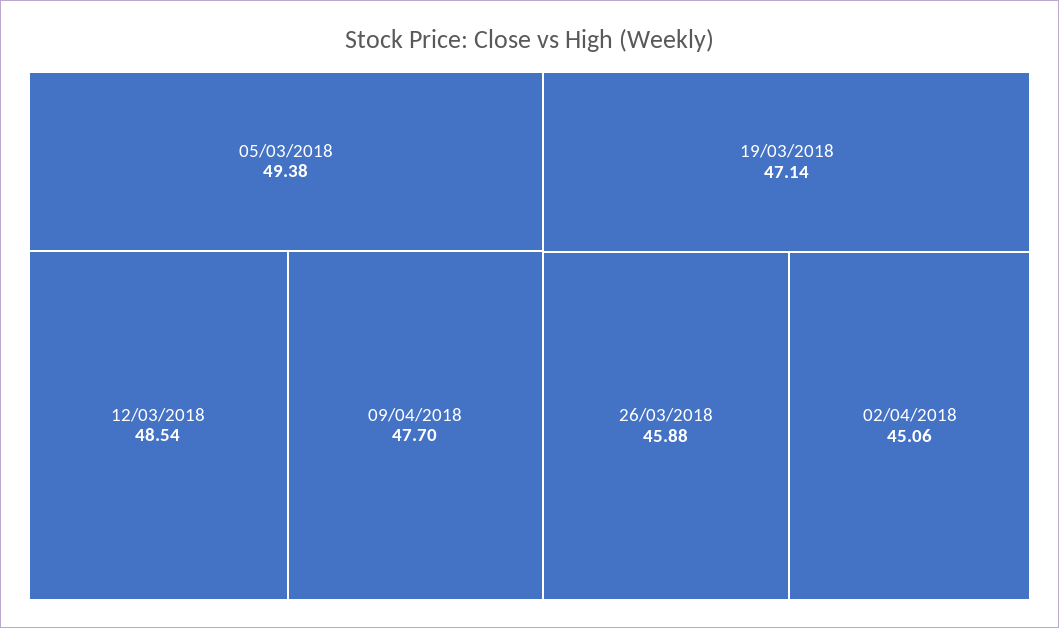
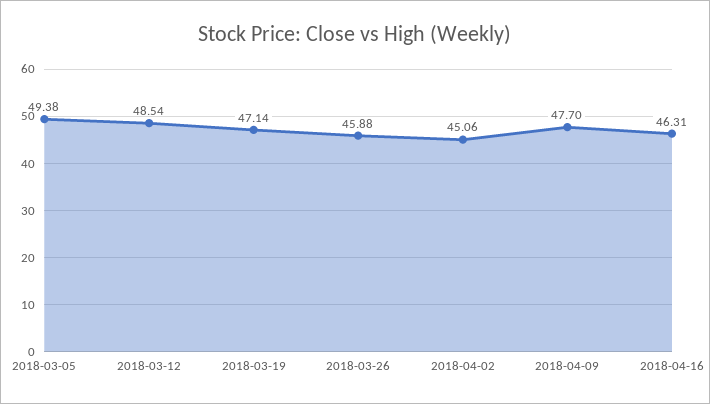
2018-04-16: none -> 46.31

